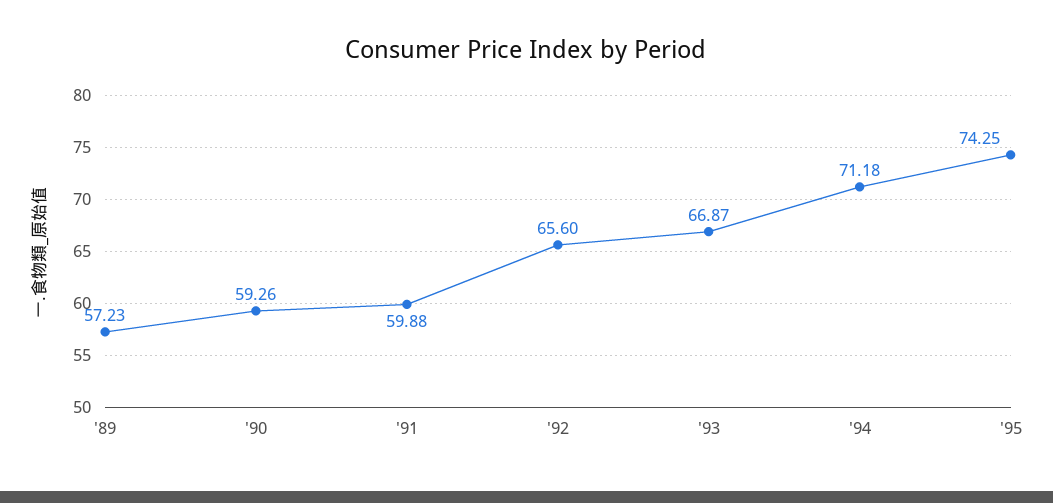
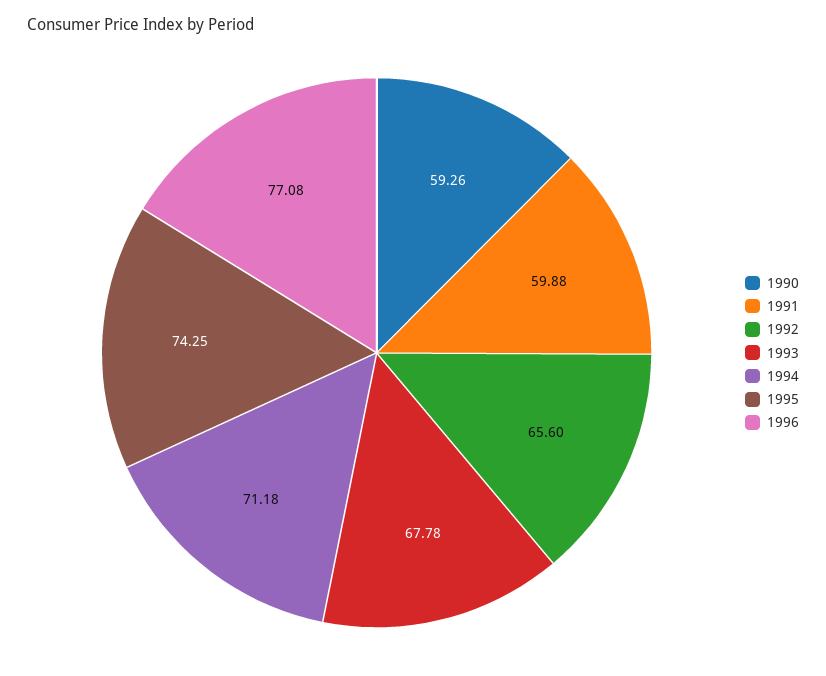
'89: 57.23 -> none
'93: 66.87 -> 67.78
1996: none -> 77.08

